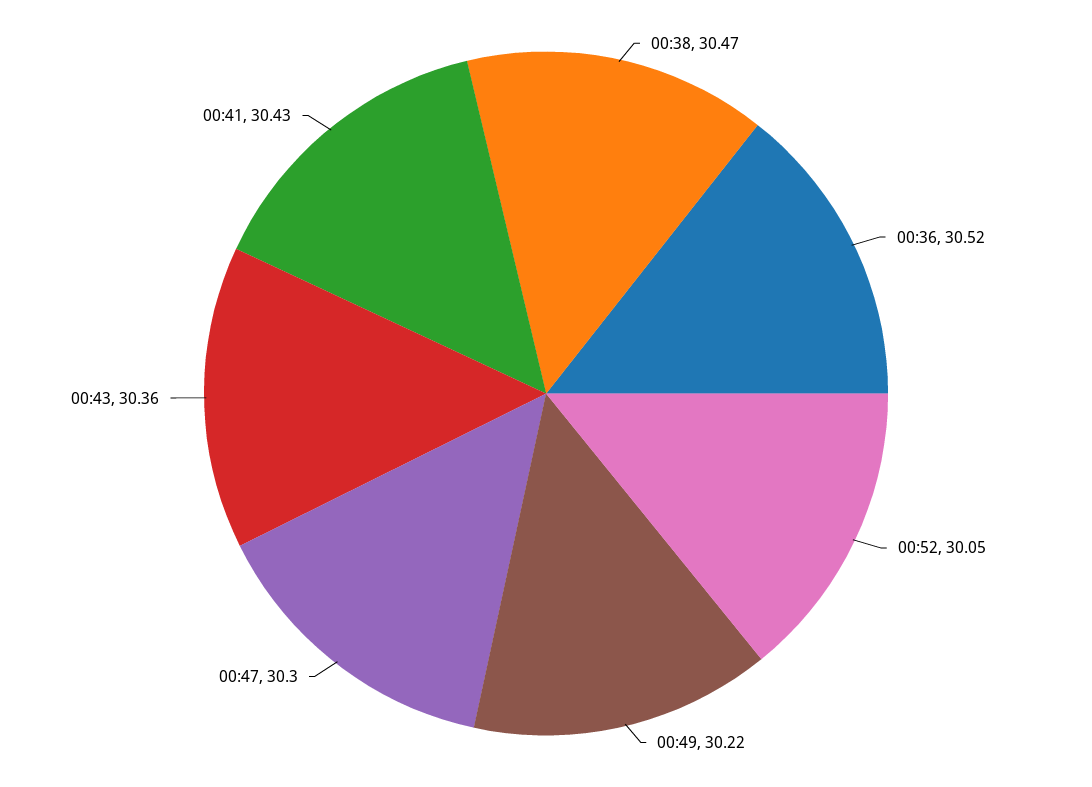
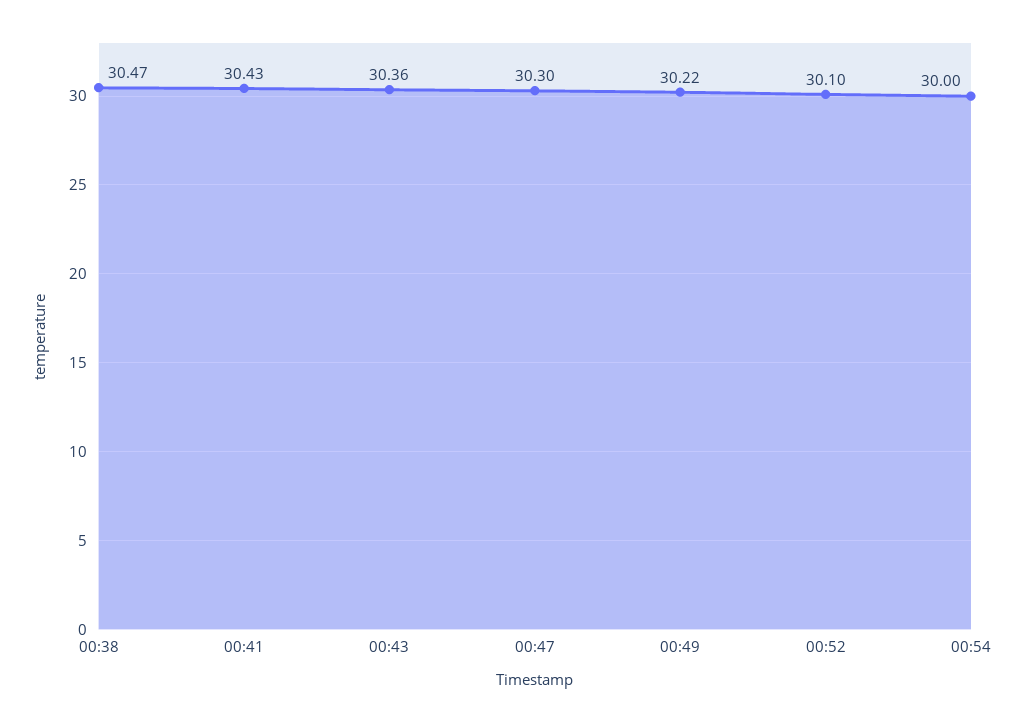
00:36: 30.52 -> none
00:52: 30.05 -> 30.1
00:54: none -> 30

